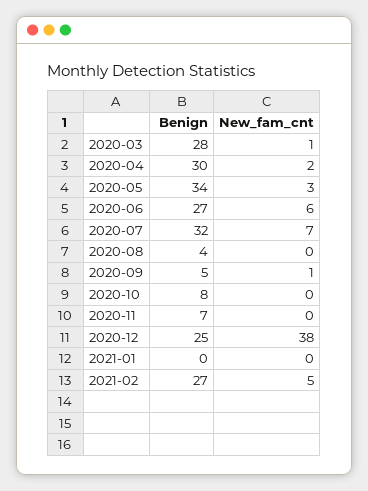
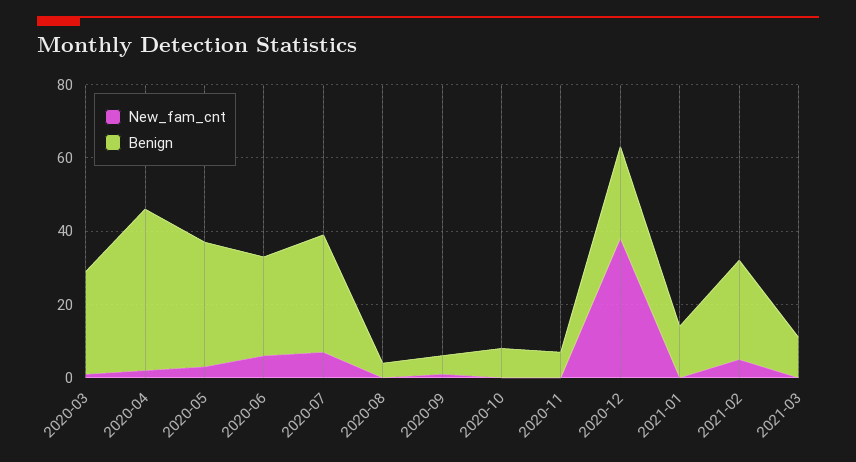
Benign, 2020-04: 30 -> 45
Benign, 2021-01: 0 -> 15
New_fam_cnt, 2021-03: none -> 0
Benign, 2021-03: none -> 10

